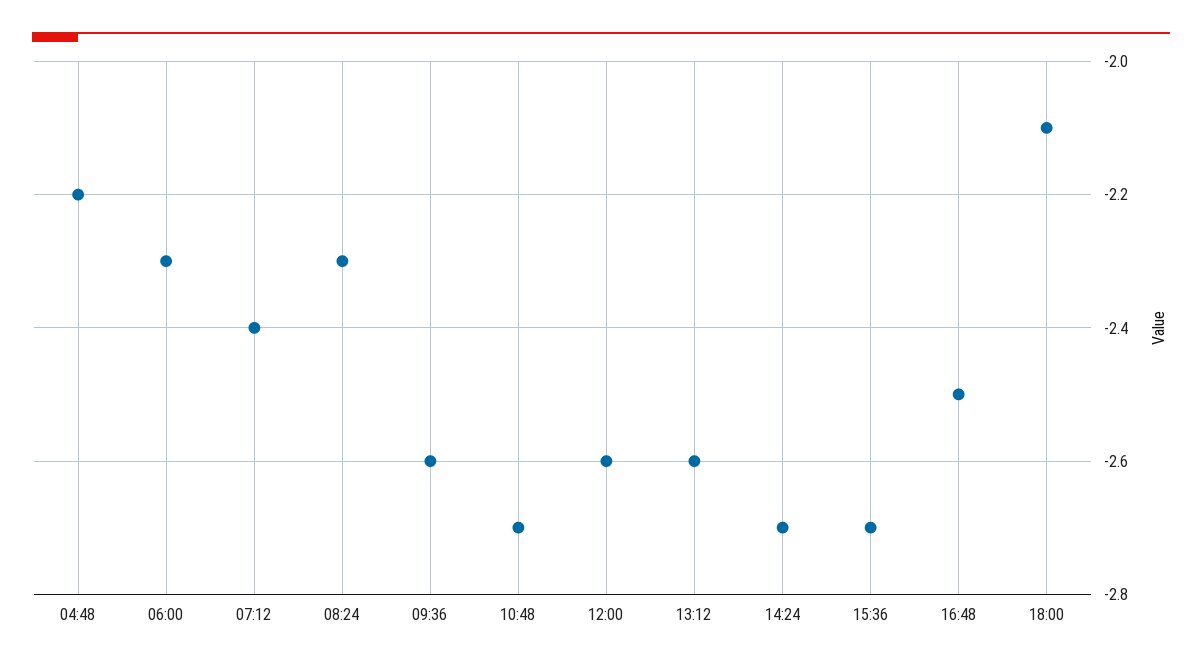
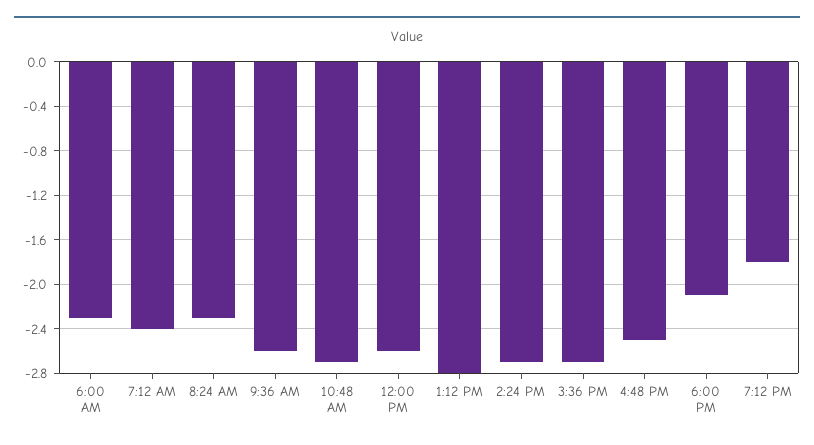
04:48: -2.2 -> none
13:12: -2.6 -> -2.8
7:12 PM: none -> -1.8

